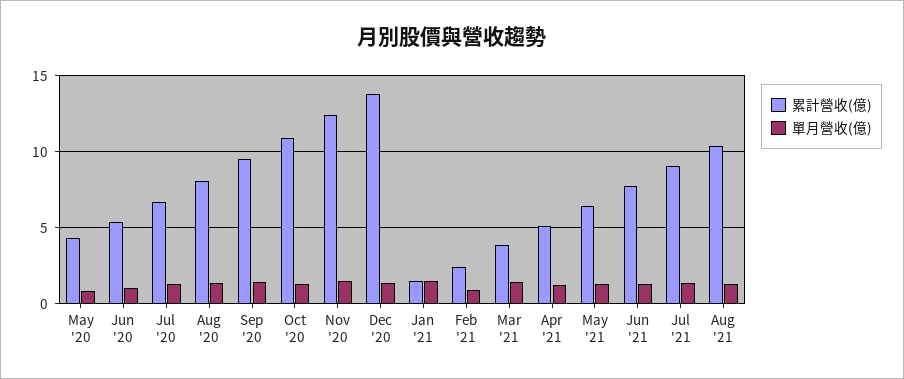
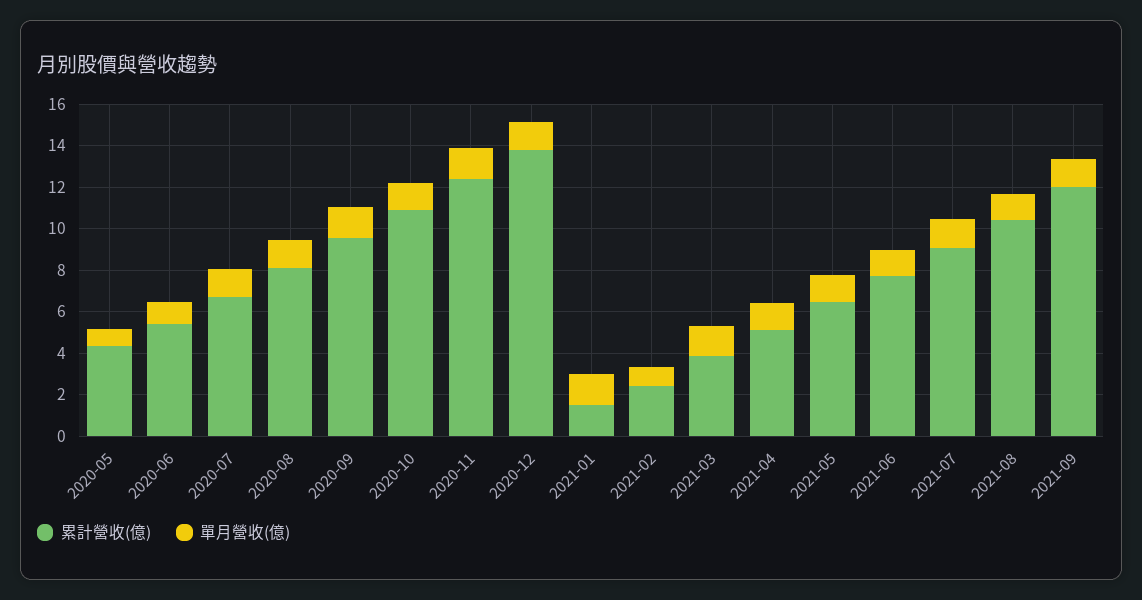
累計營收(億), 2021-09: none -> 12
單月營收(億), 2021-09: none -> 1.5

